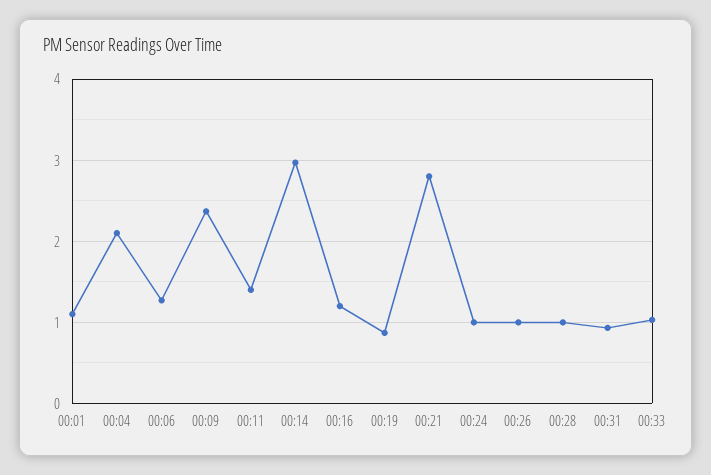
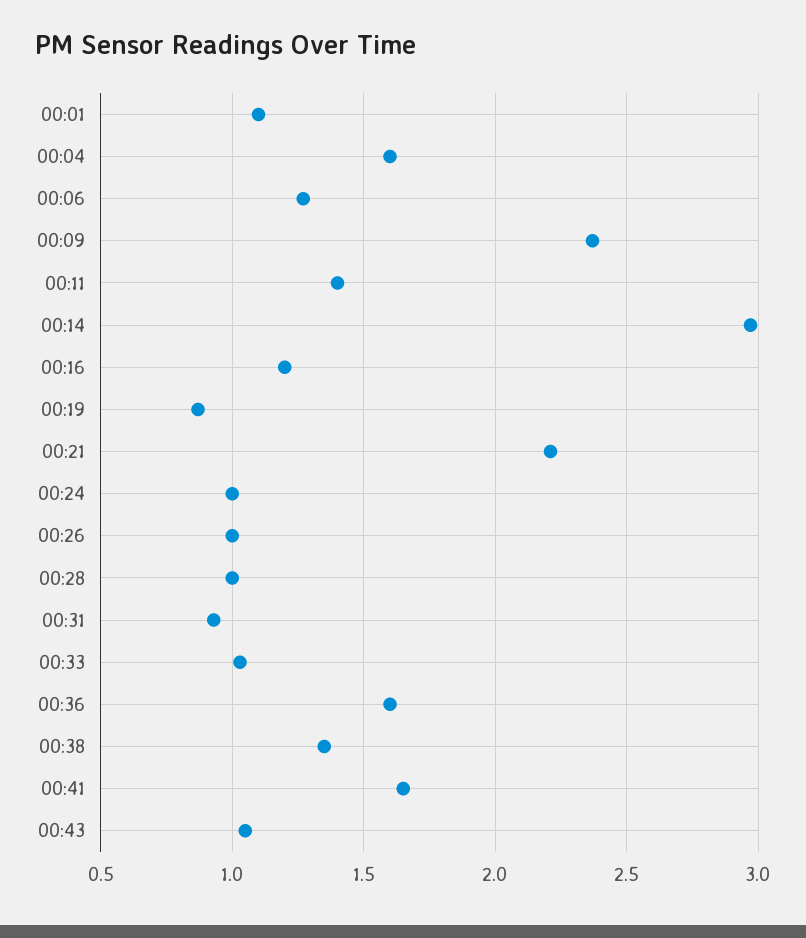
00:04: 2.1 -> 1.6
00:21: 2.8 -> 2.2
00:36: none -> 1.6
00:38: none -> 1.35
00:41: none -> 1.65
00:43: none -> 1.05

